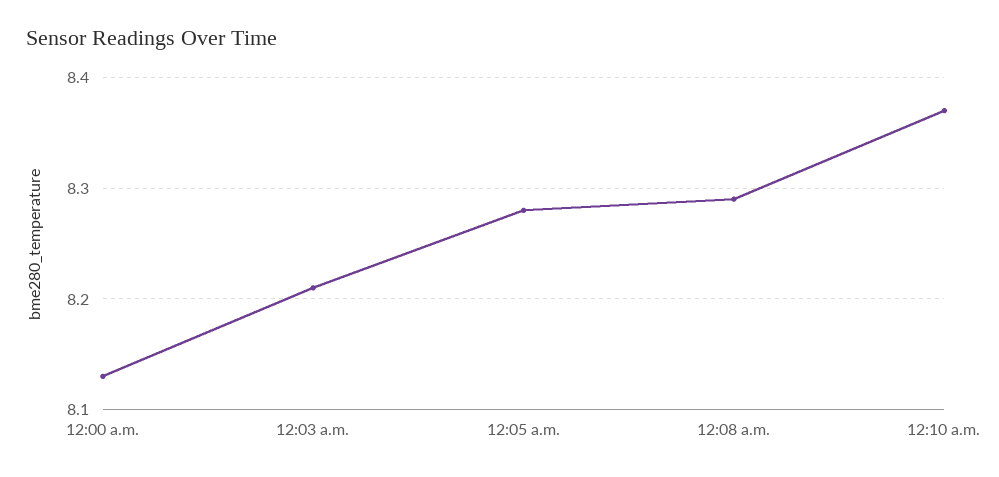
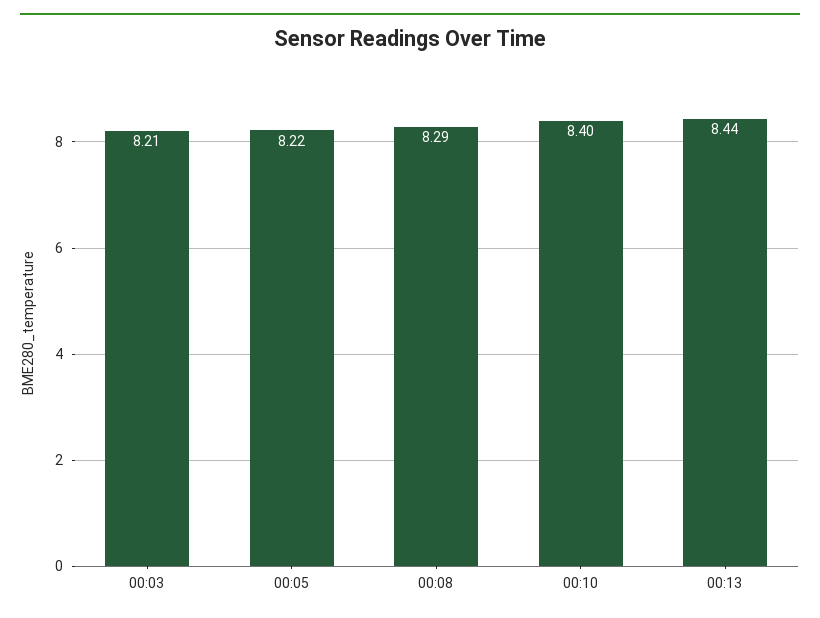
12:00 a.m.: 8.13 -> none
12:05 a.m.: 8.28 -> 8.22
12:10 a.m.: 8.37 -> 8.4
00:13: none -> 8.44

